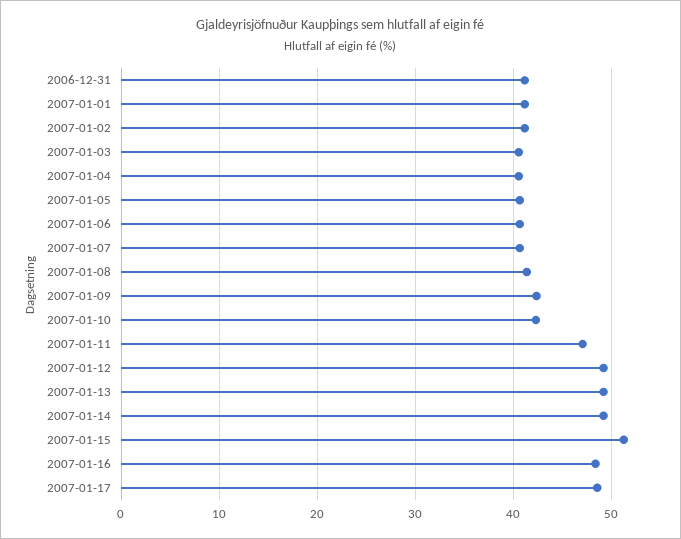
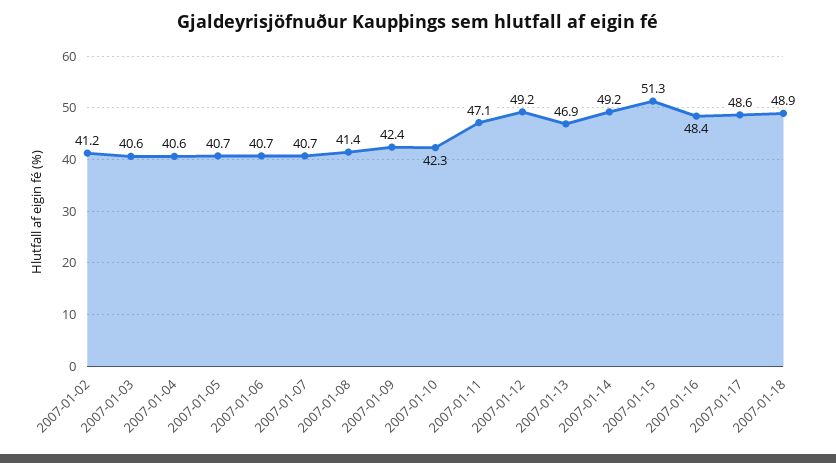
2006-12-31: 41 -> none
2007-01-01: 41 -> none
2007-01-13: 49 -> 46.9
2007-01-18: none -> 48.9

